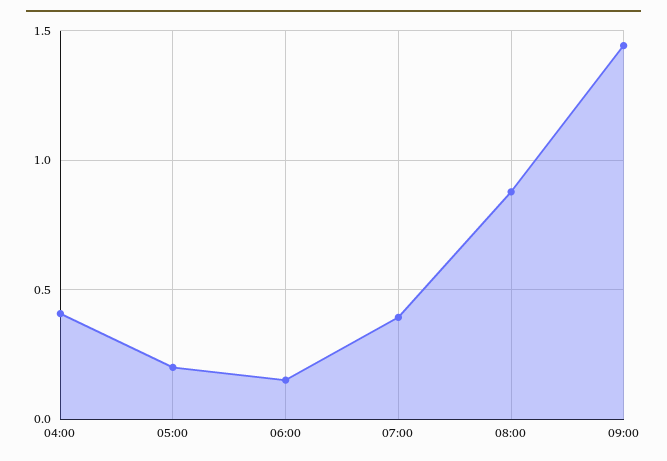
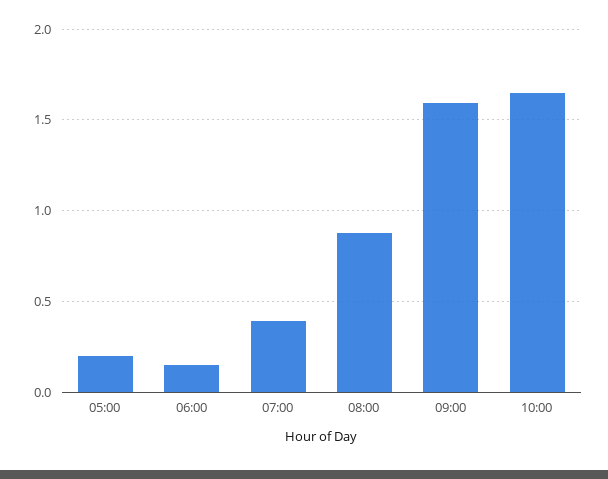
04:00: 0.4 -> none
09:00: 1.45 -> 1.6
10:00: none -> 1.65

